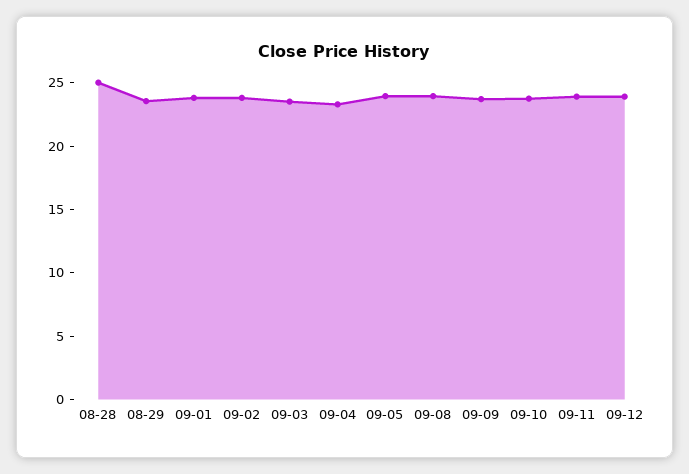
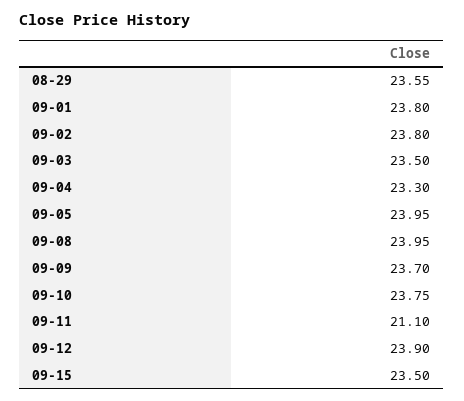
08-28: 25 -> none
09-11: 24 -> 21.1
09-15: none -> 23.5

